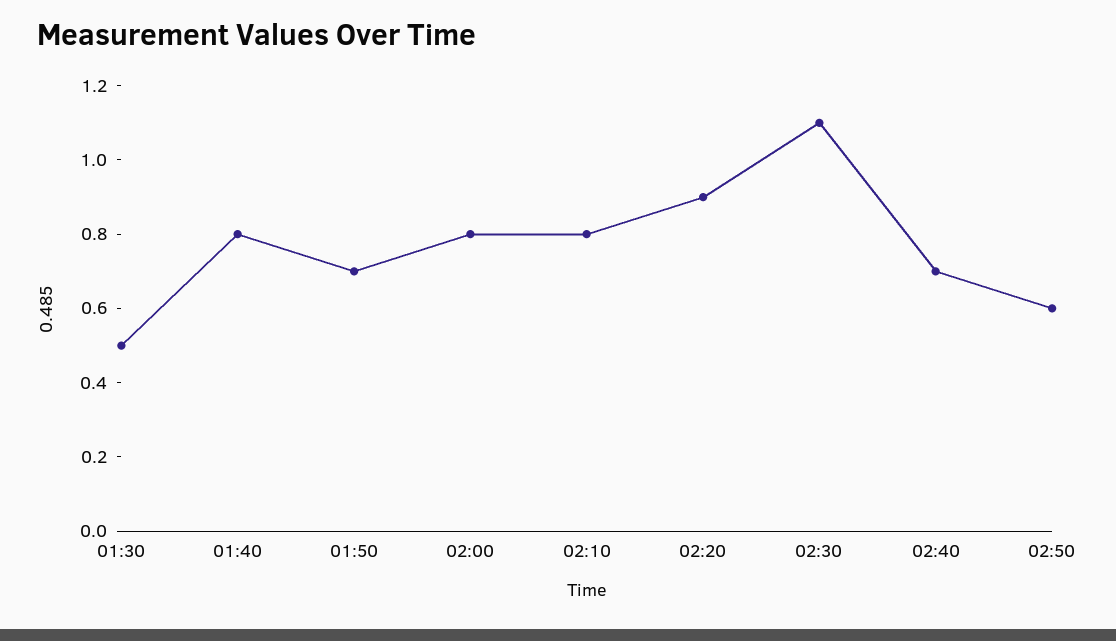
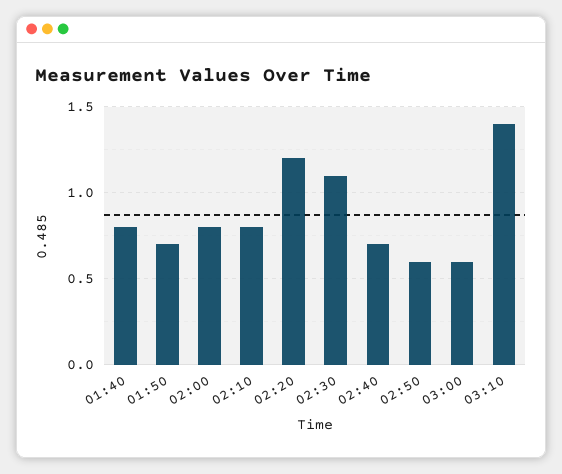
01:30: 0.5 -> none
02:20: 0.9 -> 1.2
03:00: none -> 0.6
03:10: none -> 1.4

